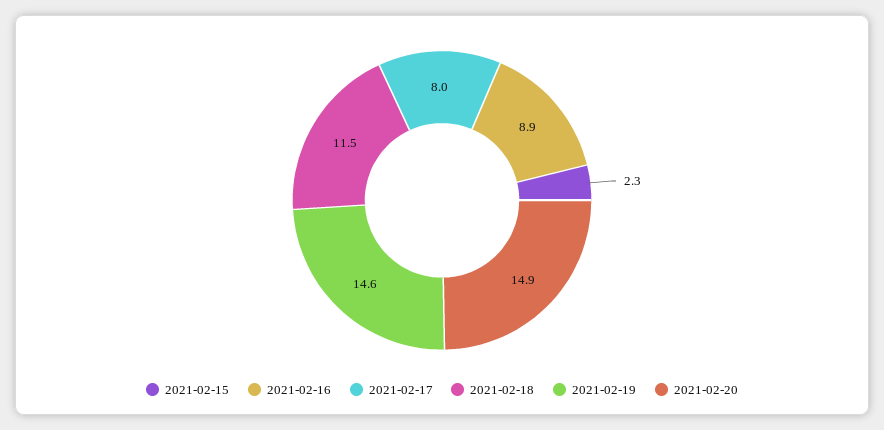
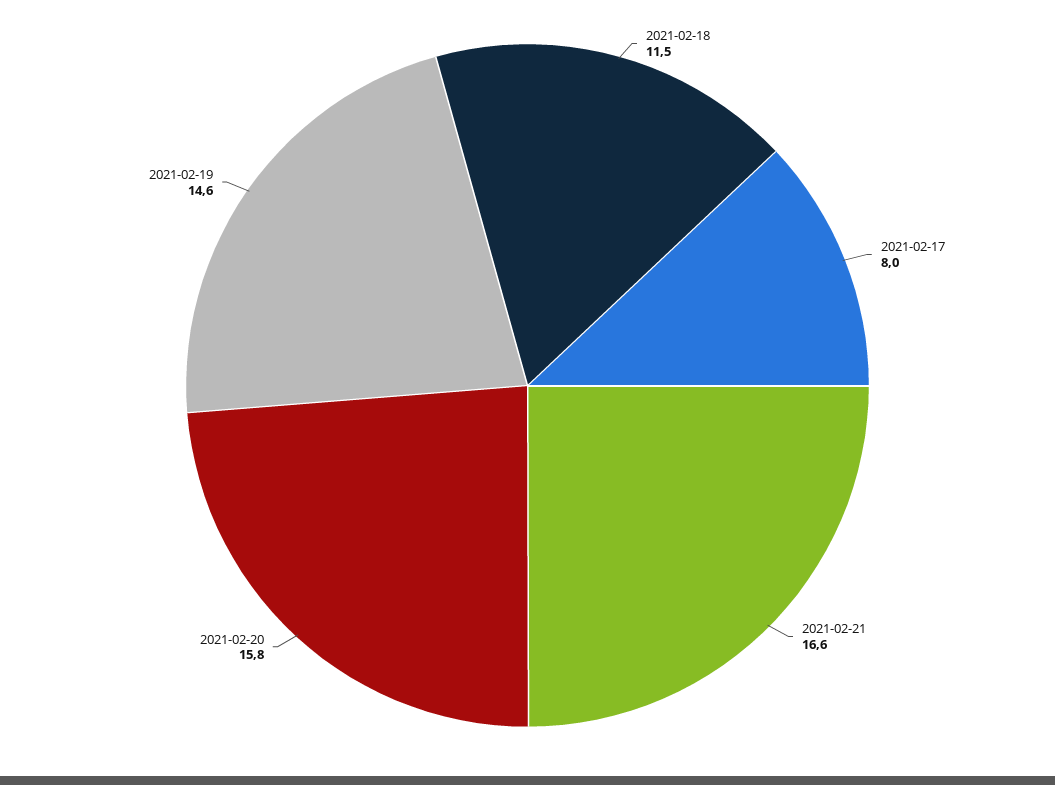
2021-02-15: 2.3 -> none
2021-02-16: 8.9 -> none
2021-02-20: 14.9 -> 15.8
2021-02-21: none -> 16.6

